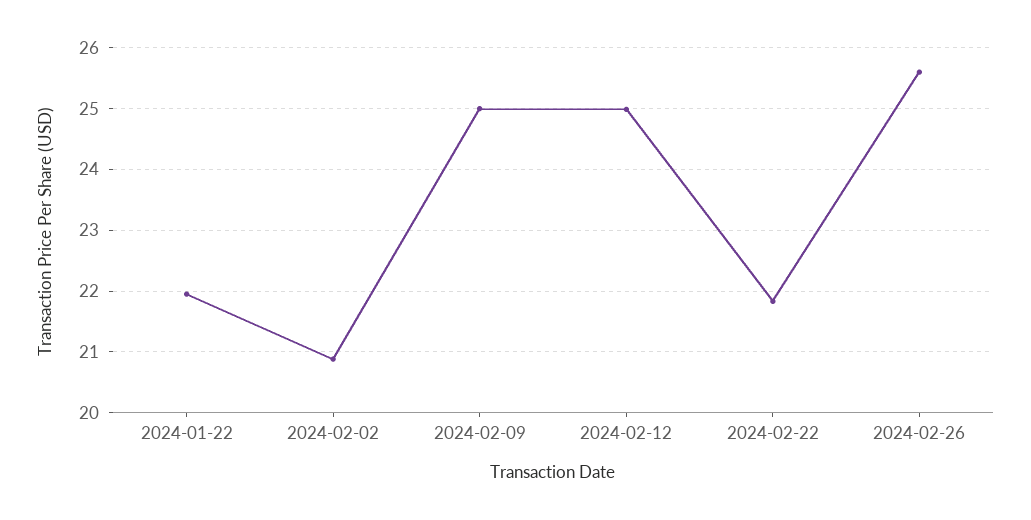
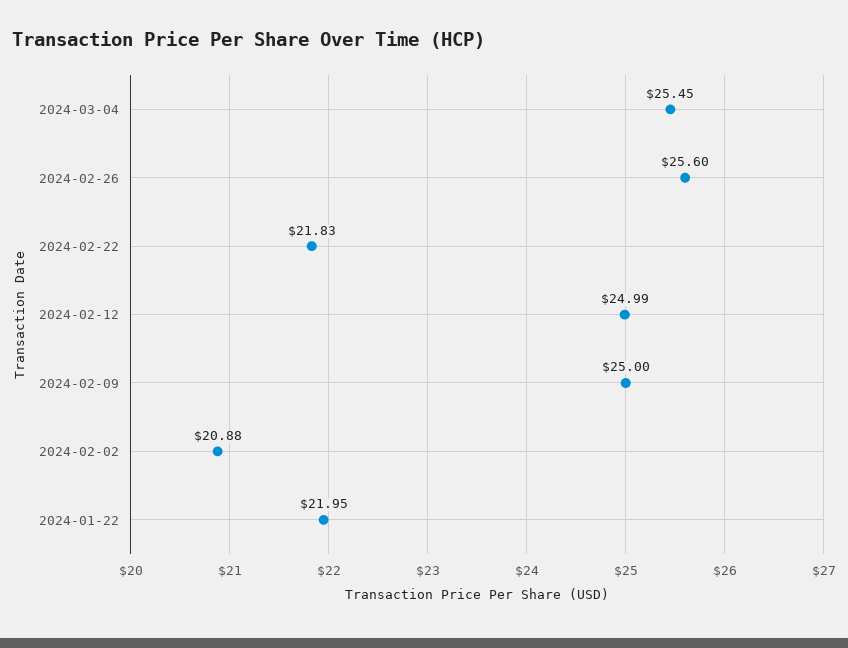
2024-03-04: none -> 25.45

